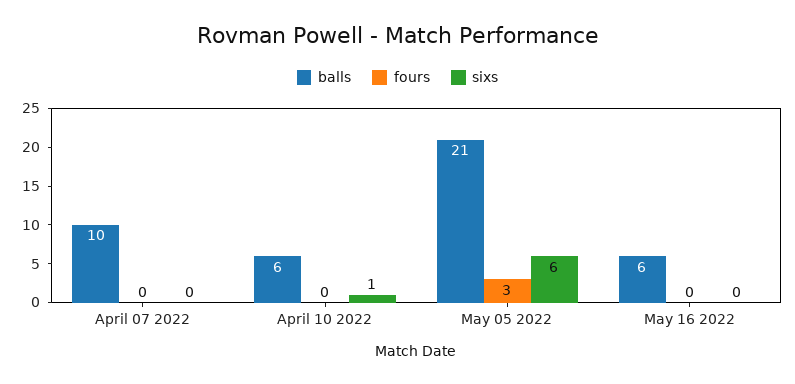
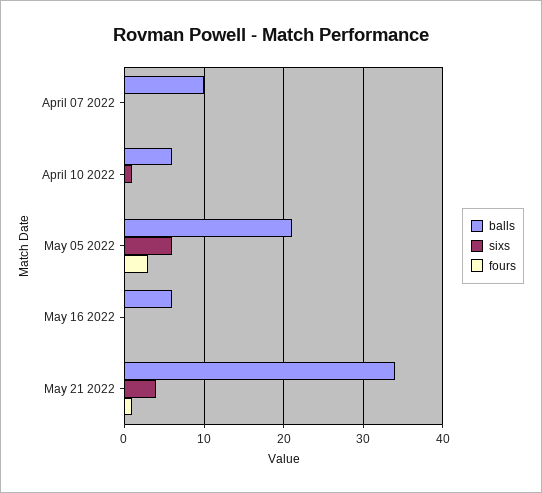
balls, May 21 2022: none -> 34
sixs, May 21 2022: none -> 4
fours, May 21 2022: none -> 1

